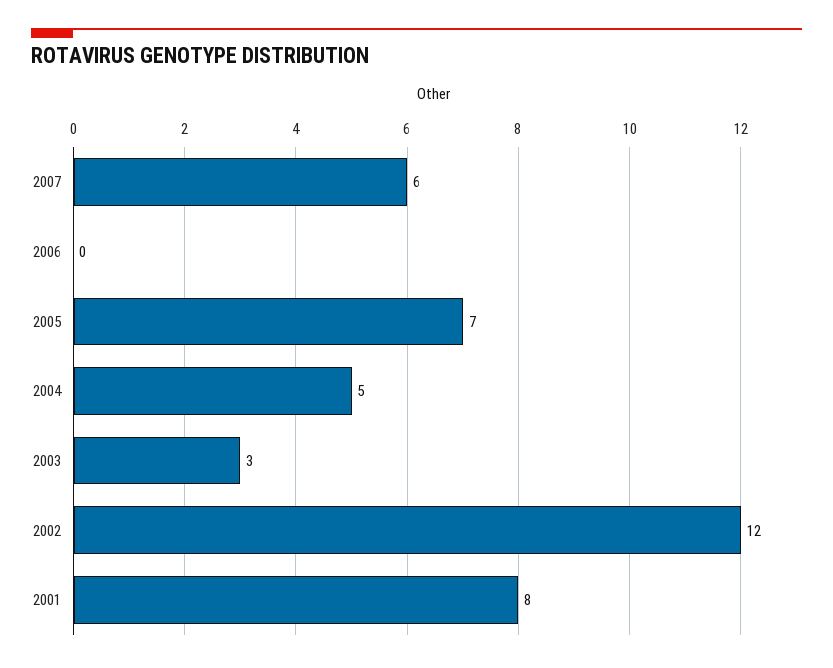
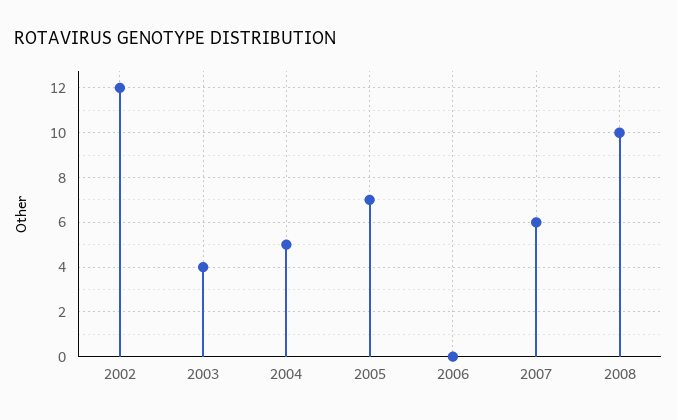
2003: 3 -> 4
2001: 8 -> none
2008: none -> 10

